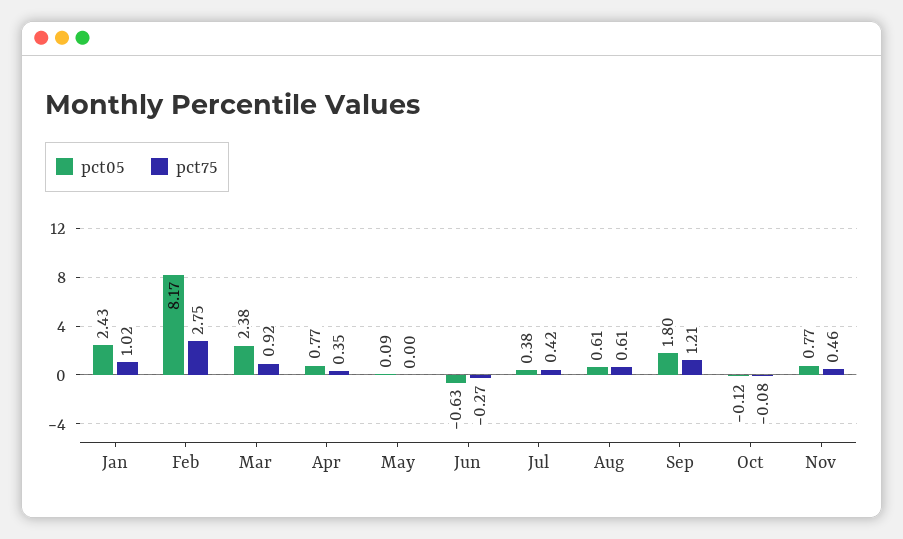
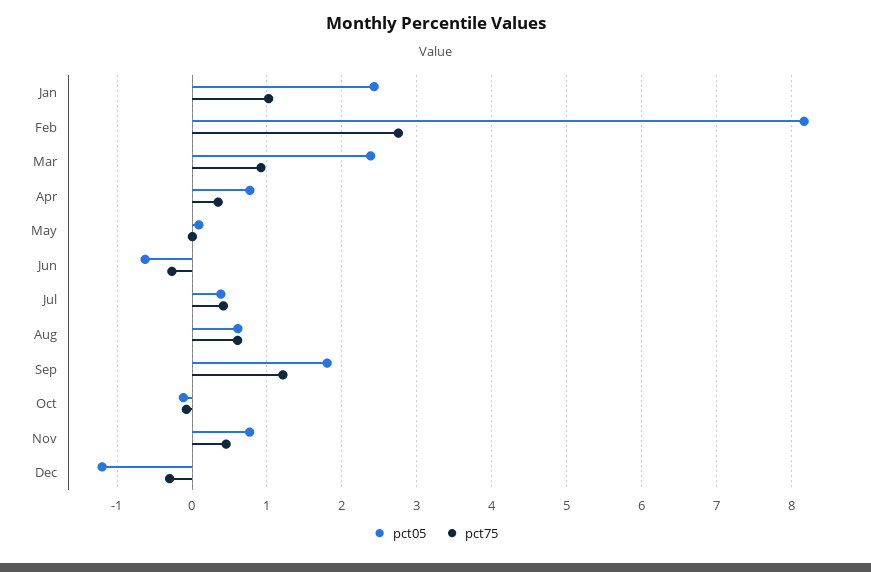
pct05, Dec: none -> -1.2
pct75, Dec: none -> -0.3

